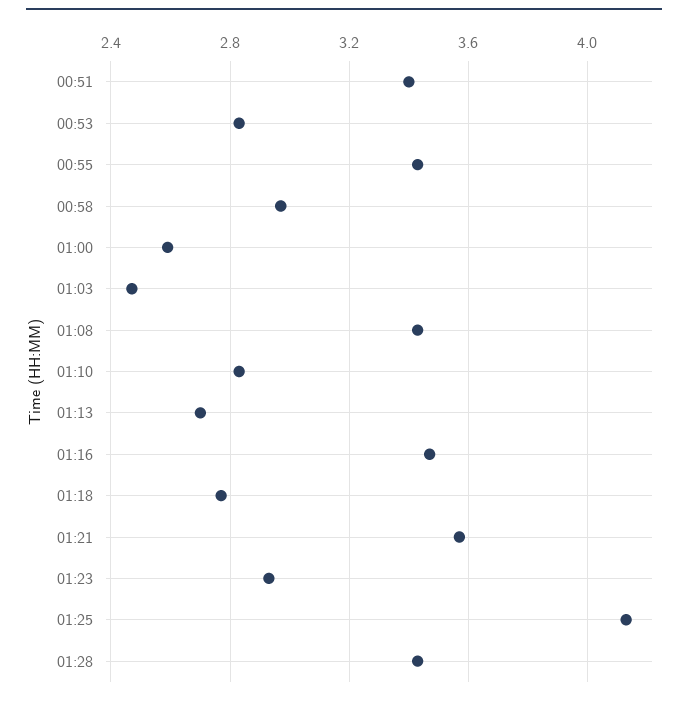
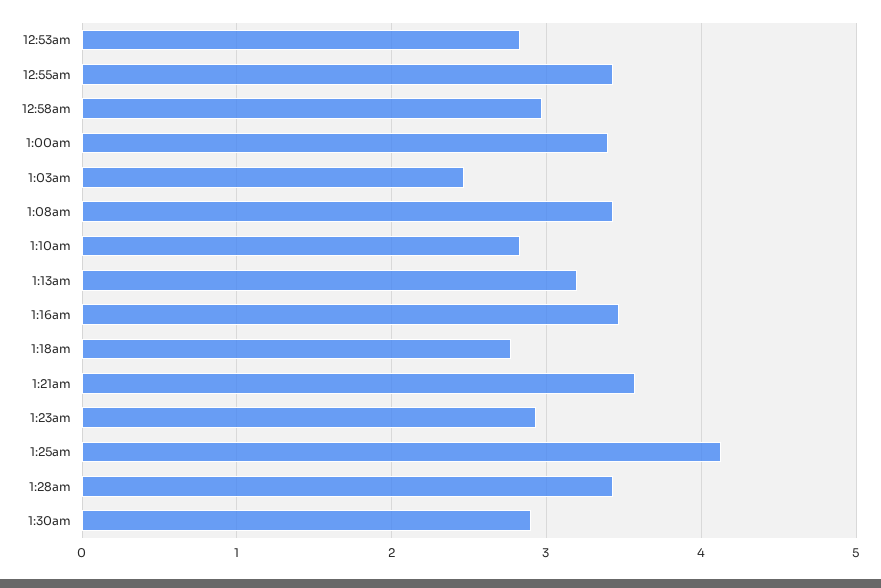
00:51: 3.4 -> none
01:00: 2.6 -> 3.4
01:13: 2.7 -> 3.2
1:30am: none -> 2.9

